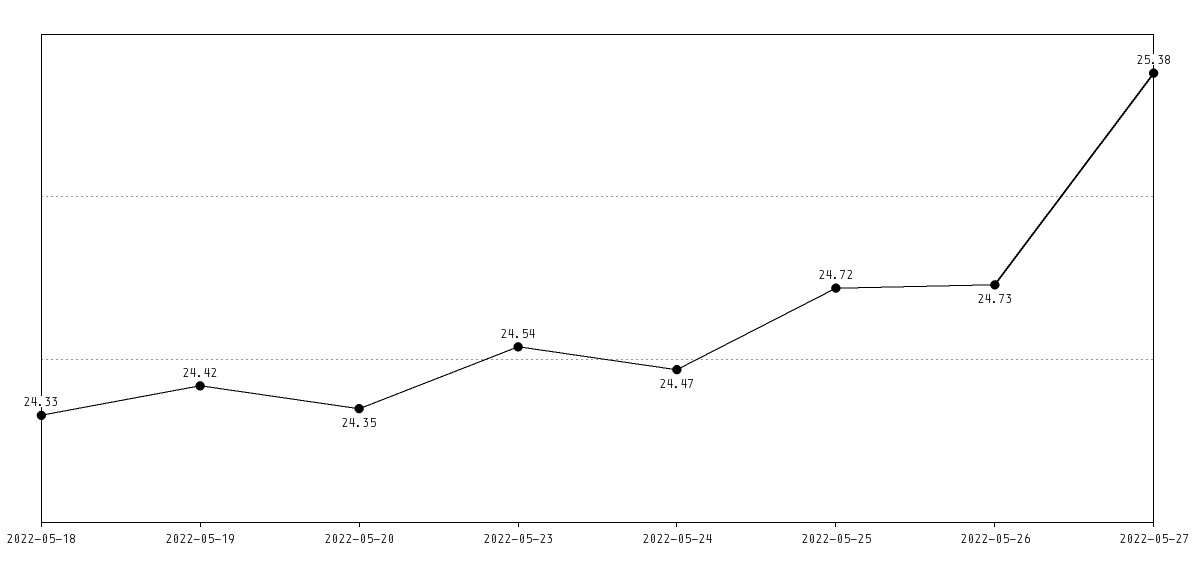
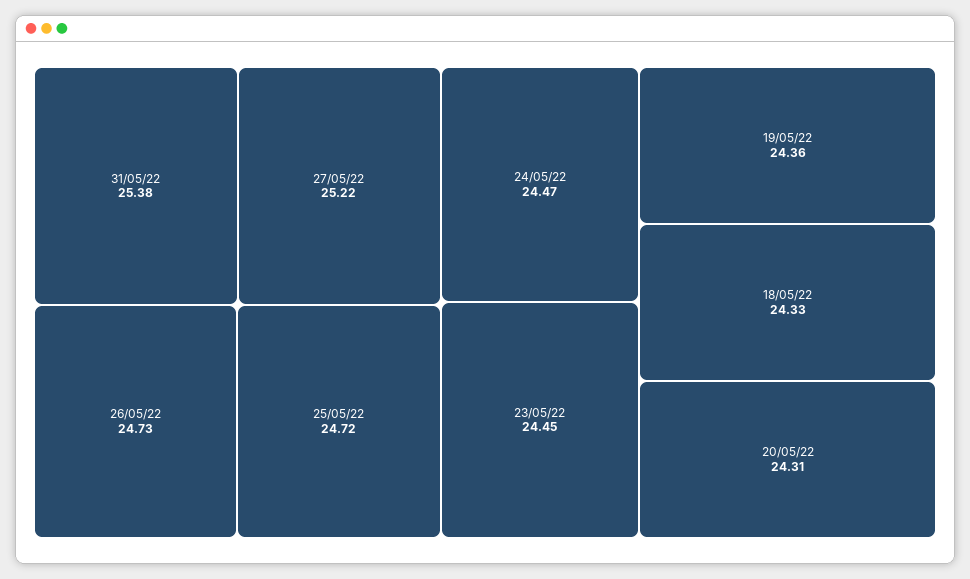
2022-05-19: 24.42 -> 24.36
2022-05-20: 24.35 -> 24.31
2022-05-23: 24.54 -> 24.45
2022-05-27: 25.38 -> 25.22
31/05/22: none -> 25.38

